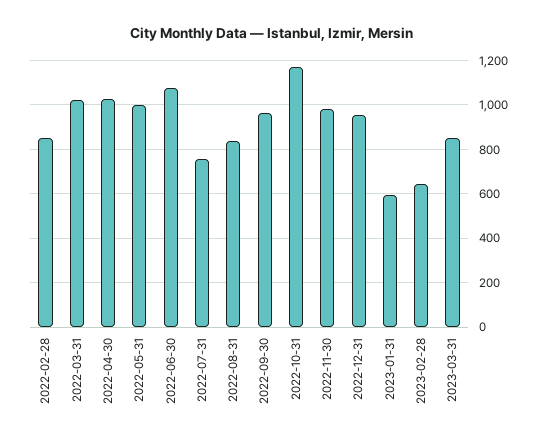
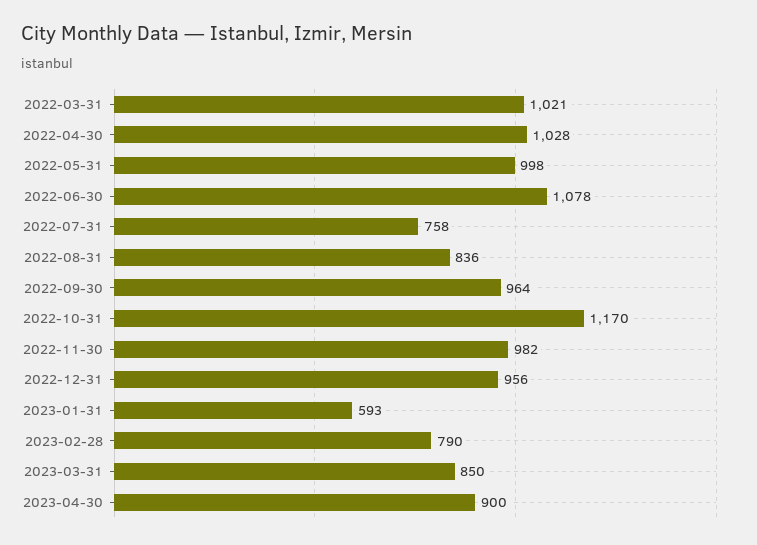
2022-02-28: 850 -> none
2023-02-28: 650 -> 790
2023-04-30: none -> 900

